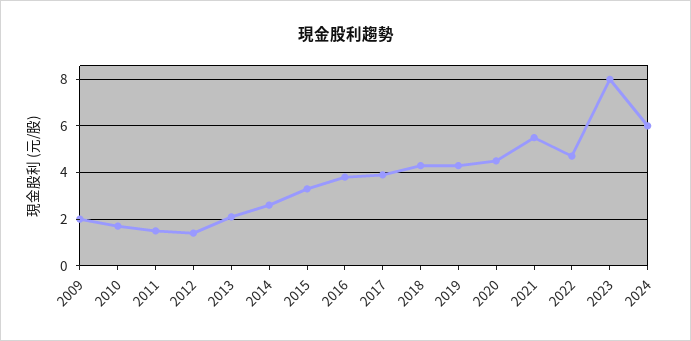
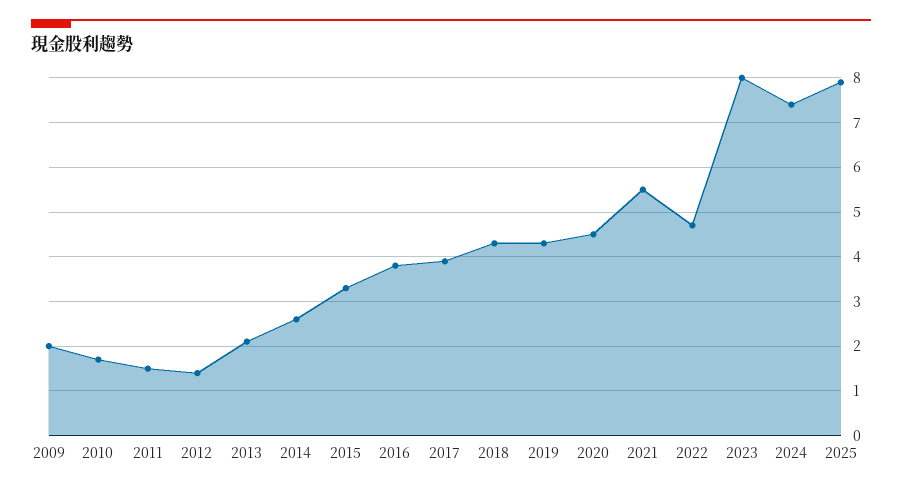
2024: 6 -> 7.5
2025: none -> 8

